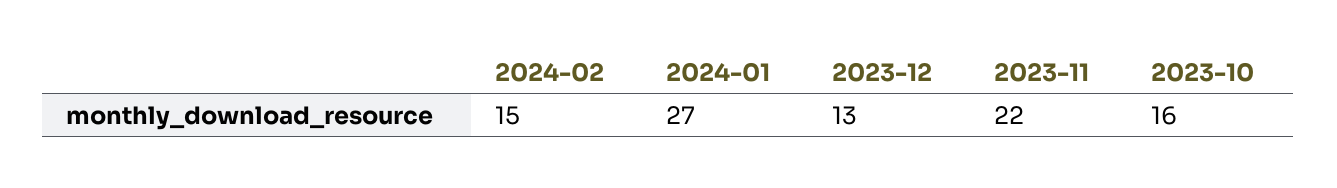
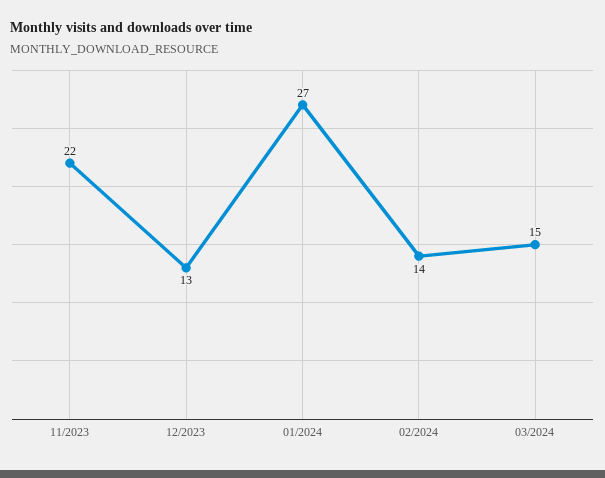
2024-02: 15 -> 14
2023-10: 16 -> none
03/2024: none -> 15

